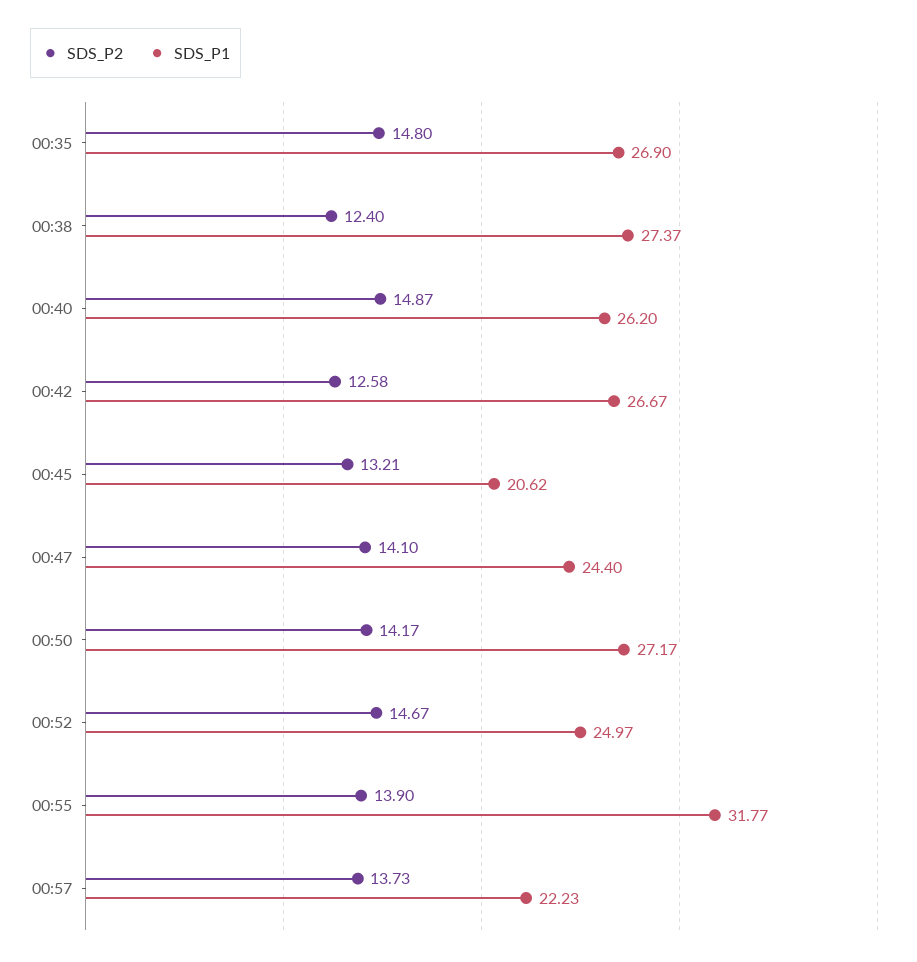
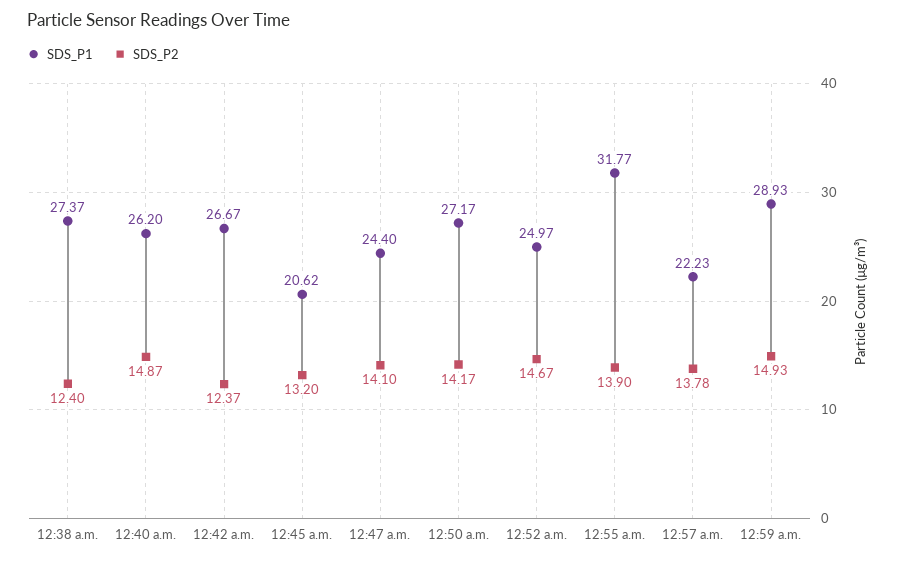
SDS_P2, 00:35: 14.8 -> none
SDS_P1, 00:35: 26.9 -> none
SDS_P2, 00:42: 12.58 -> 12.37
SDS_P2, 00:45: 13.21 -> 13.2
SDS_P2, 00:57: 13.73 -> 13.78
SDS_P1, 12:59 a.m.: none -> 28.93
SDS_P2, 12:59 a.m.: none -> 14.93

